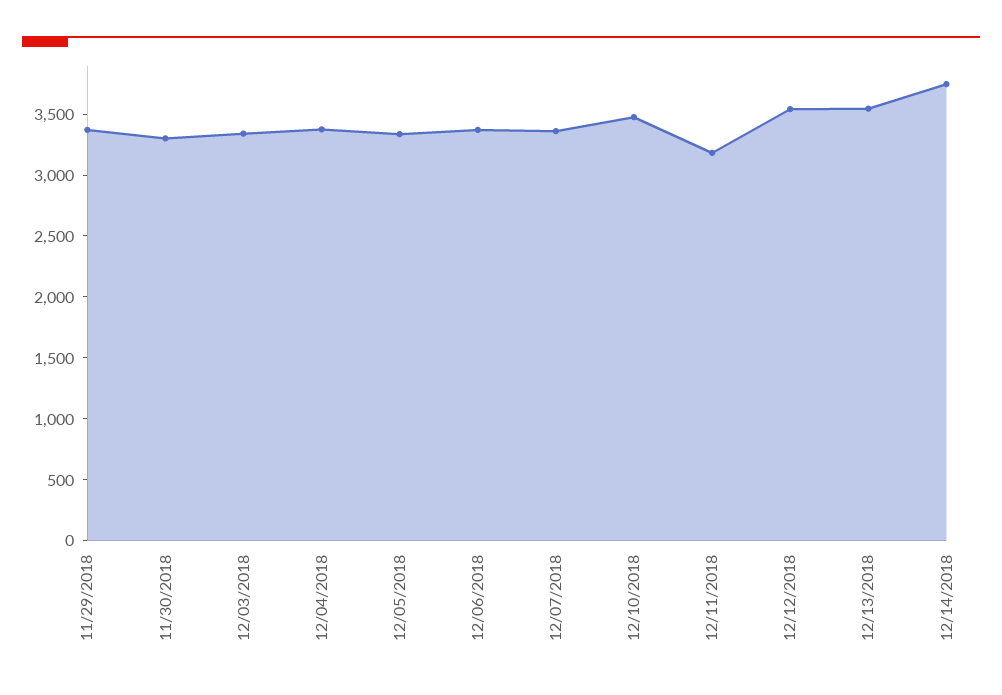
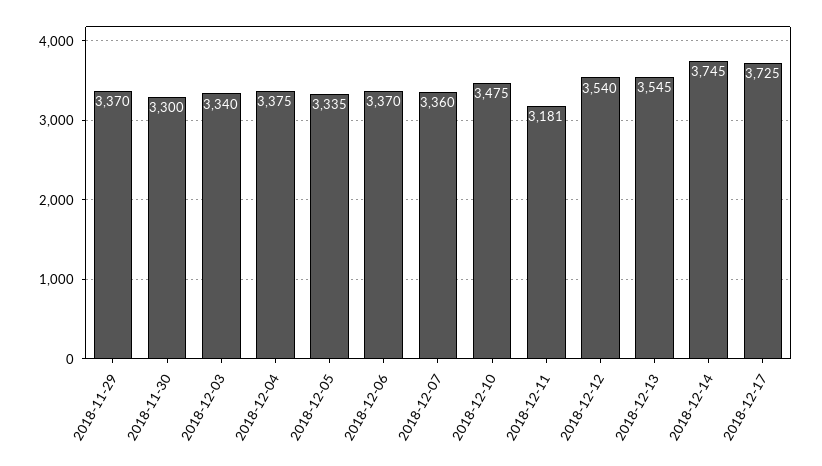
2018-12-17: none -> 3725

